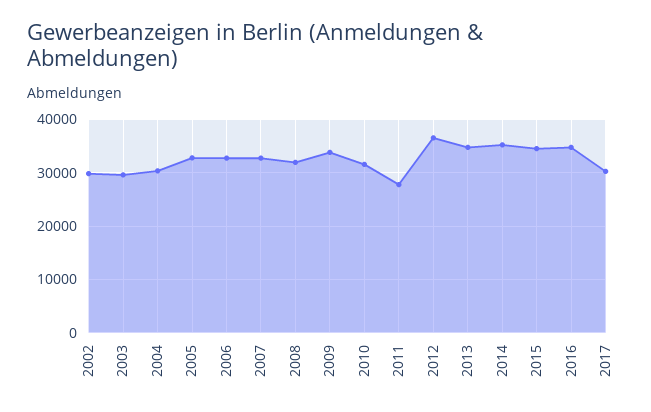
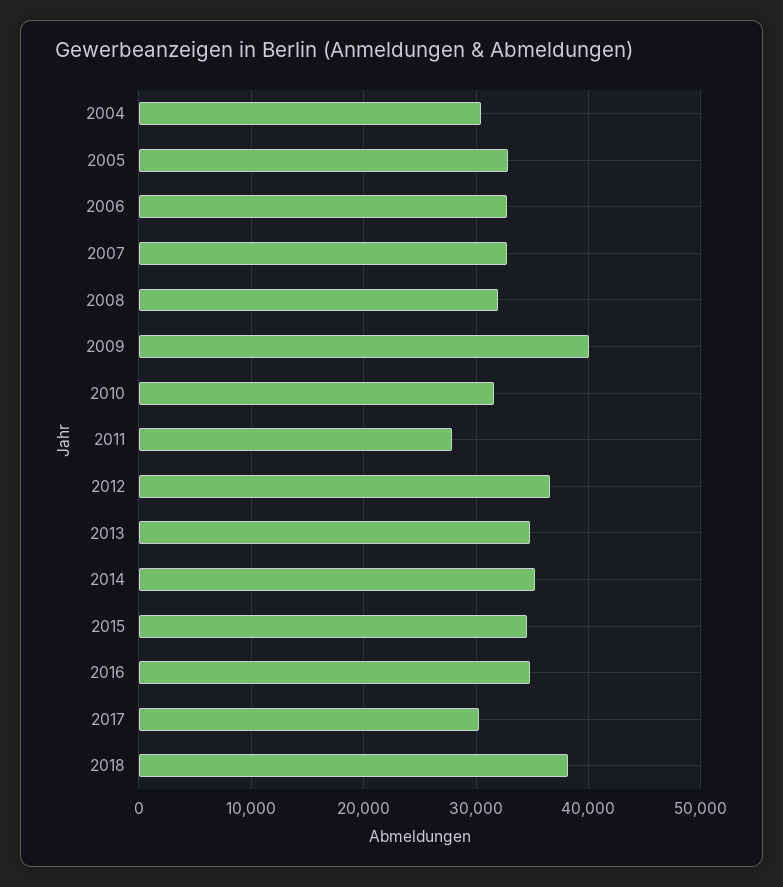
2002: 30000 -> none
2003: 30000 -> none
2009: 34000 -> 40000
2018: none -> 38000

